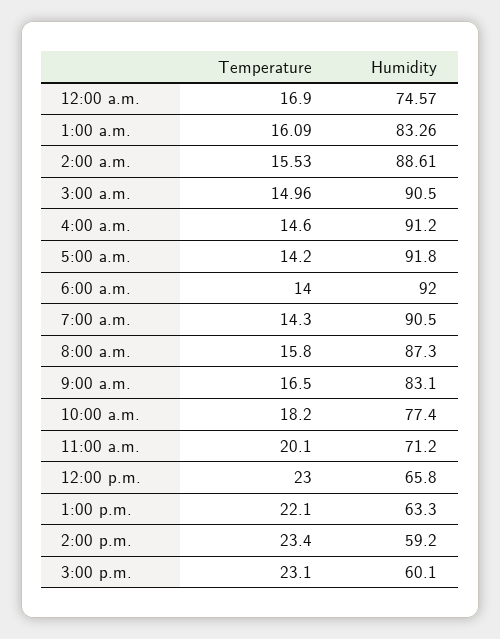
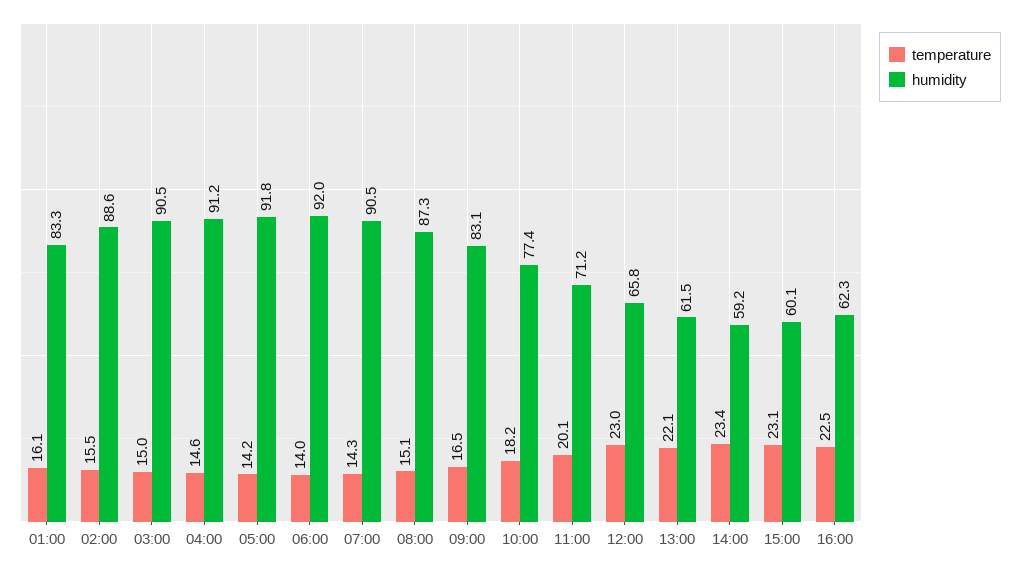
Temperature, 12:00 a.m.: 16.9 -> none
Humidity, 12:00 a.m.: 74.57 -> none
Temperature, 8:00 a.m.: 15.8 -> 15.1
Humidity, 1:00 p.m.: 63.3 -> 61.5
Temperature, 16:00: none -> 22.5
Humidity, 16:00: none -> 62.3

